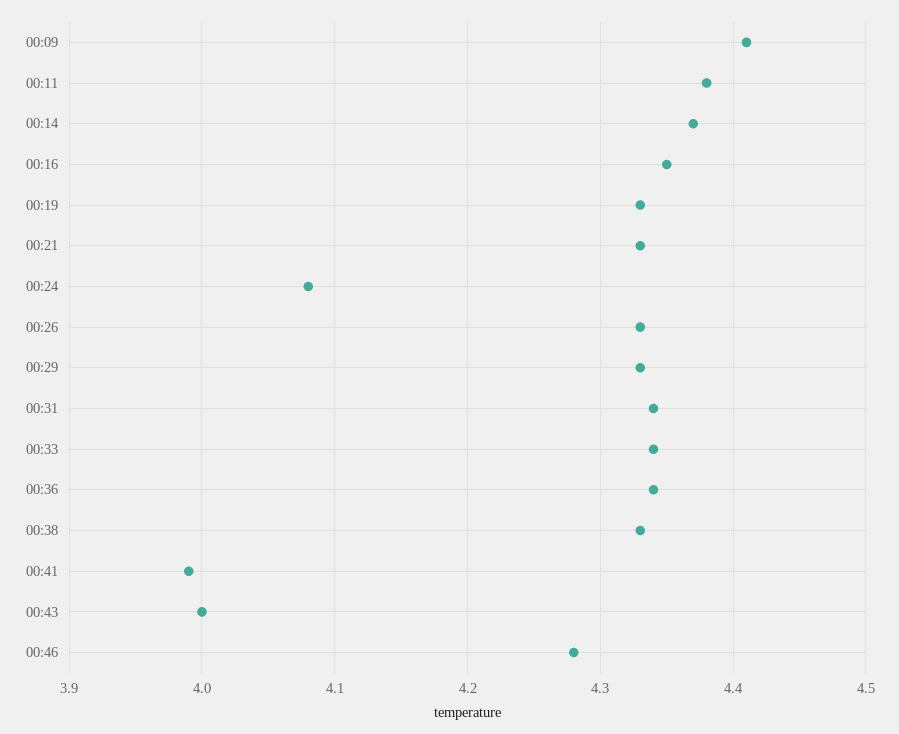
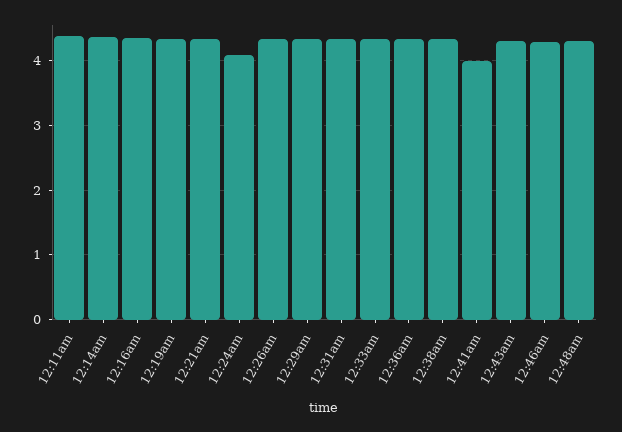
00:09: 4.41 -> none
00:43: 4 -> 4.3
12:48am: none -> 4.3

